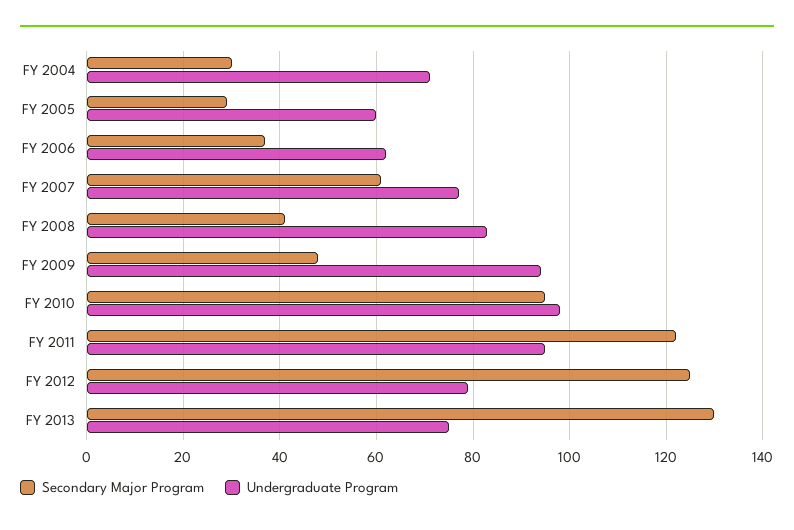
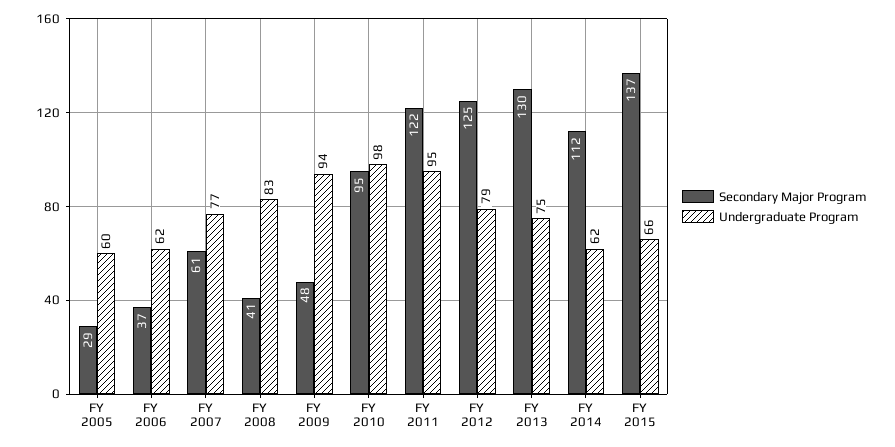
Secondary Major Program, FY 2004: 30 -> none
Undergraduate Program, FY 2004: 70 -> none
Secondary Major Program, FY 2014: none -> 112
Undergraduate Program, FY 2014: none -> 62
Secondary Major Program, FY 2015: none -> 137
Undergraduate Program, FY 2015: none -> 66

